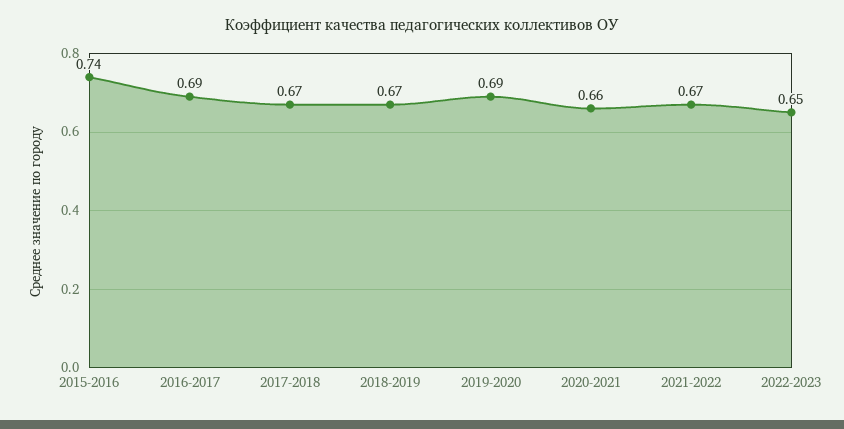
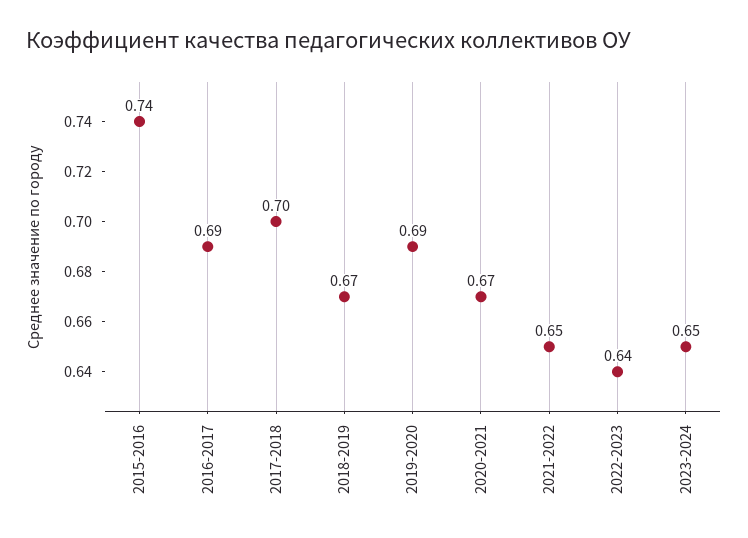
2017-2018: 0.67 -> 0.7
2020-2021: 0.66 -> 0.67
2021-2022: 0.67 -> 0.65
2022-2023: 0.65 -> 0.64
2023-2024: none -> 0.65

